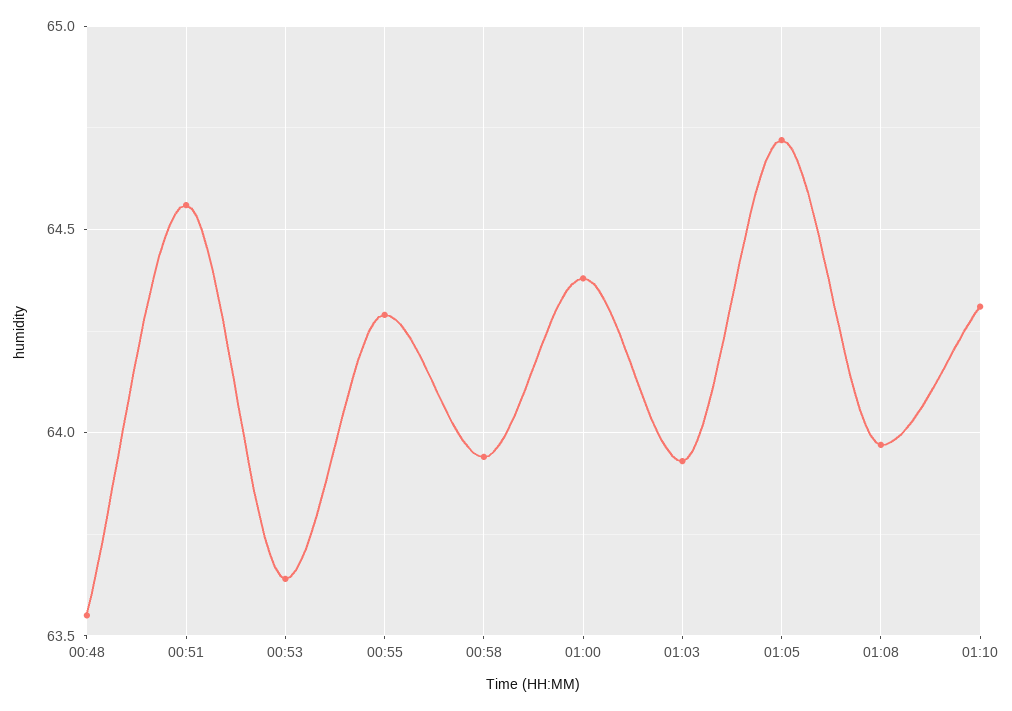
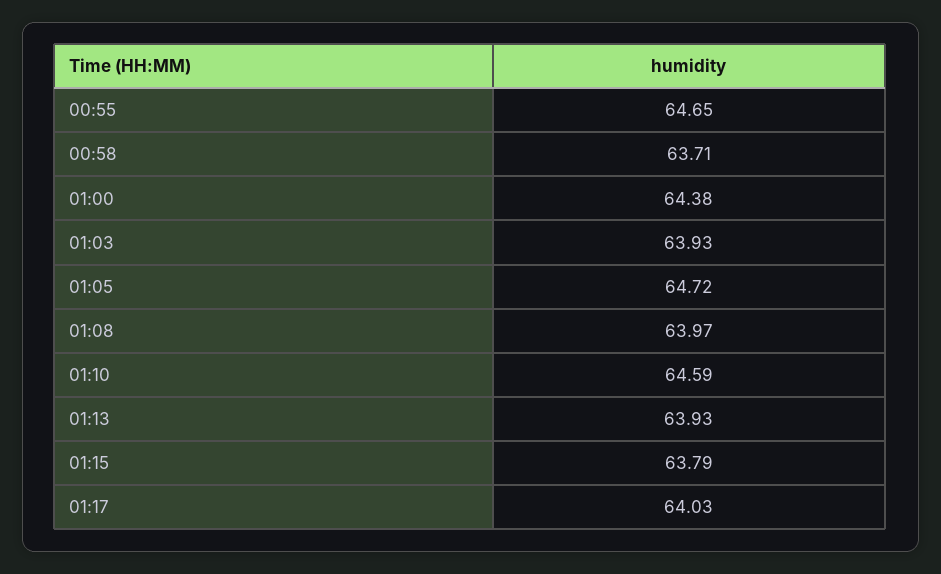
00:48: 63.55 -> none
00:51: 64.55 -> none
00:53: 63.65 -> none
00:55: 64.3 -> 64.65
00:58: 63.95 -> 63.71
01:10: 64.3 -> 64.59
01:13: none -> 63.93
01:15: none -> 63.79
01:17: none -> 64.03

